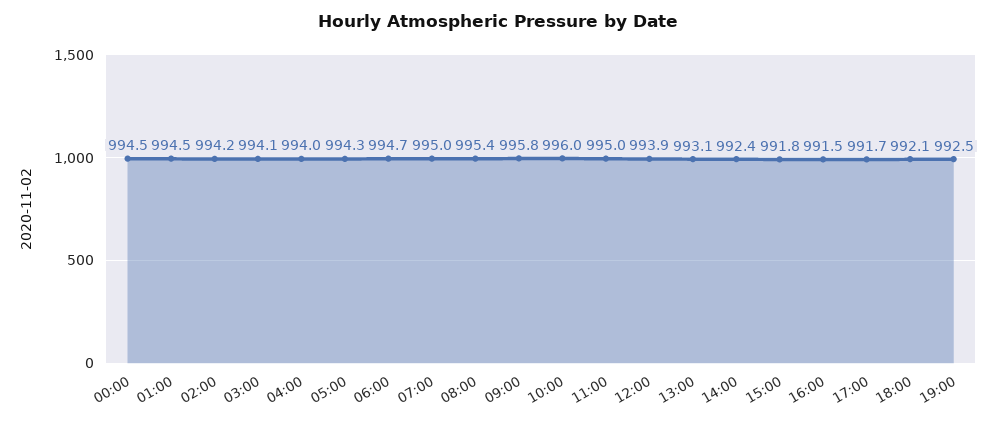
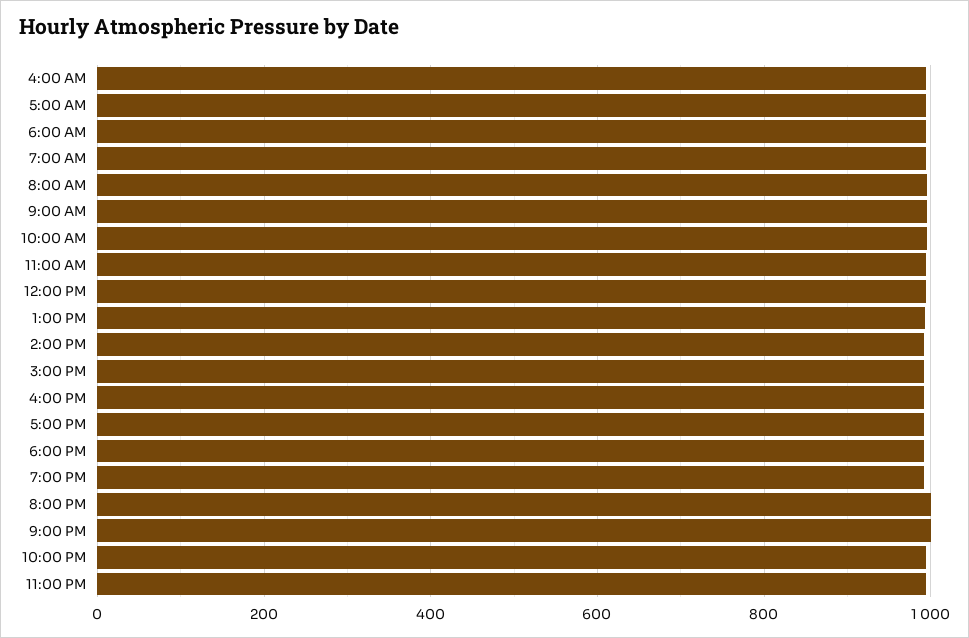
00:00: 994.5 -> none
01:00: 994.5 -> none
02:00: 994.2 -> none
03:00: 994.1 -> none
8:00 PM: none -> 1000
9:00 PM: none -> 1000
10:00 PM: none -> 1000
11:00 PM: none -> 1000

